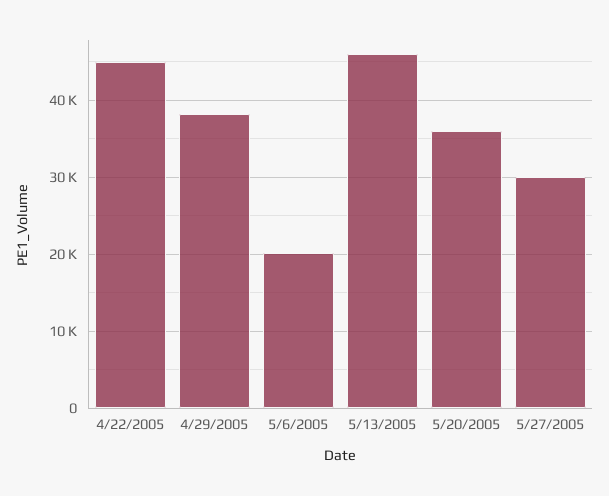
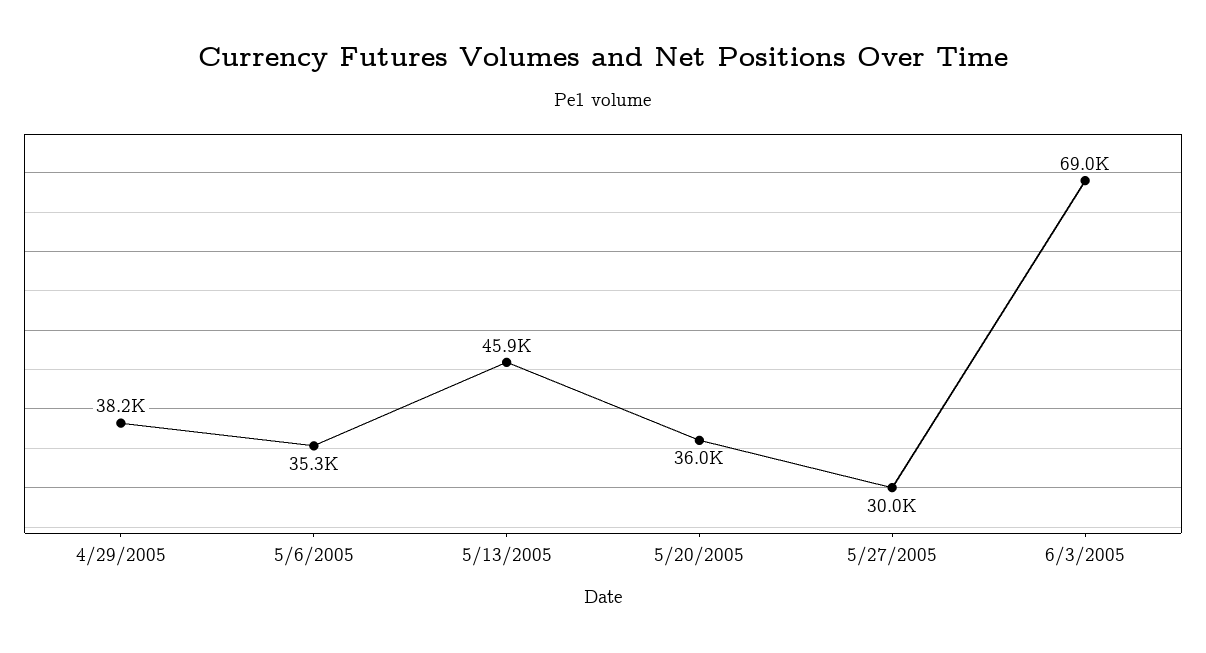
4/22/2005: 45000 -> none
5/6/2005: 20000 -> 35300
6/3/2005: none -> 69000

